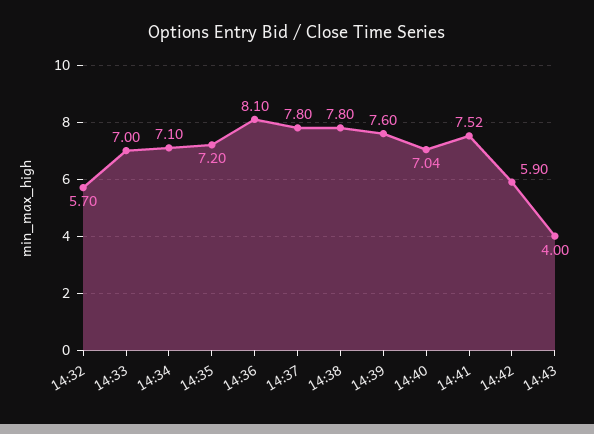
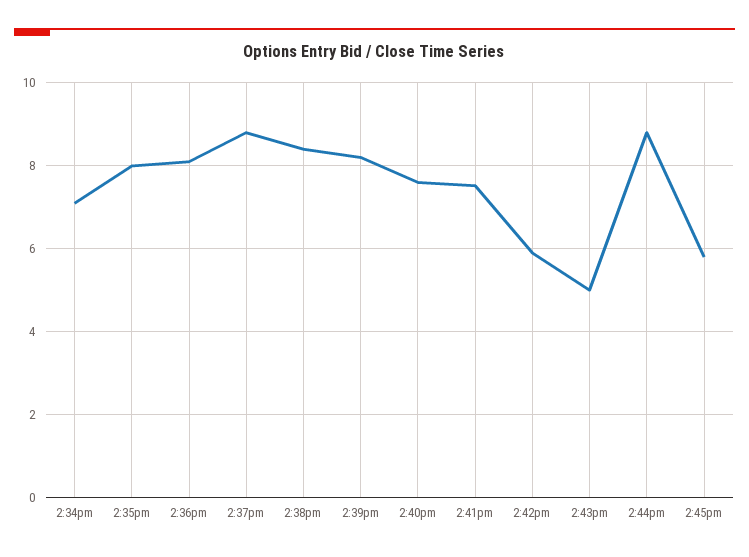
14:32: 5.7 -> none
14:33: 7 -> none
14:35: 7.2 -> 8
14:37: 7.8 -> 8.8
14:38: 7.8 -> 8.4
14:39: 7.6 -> 8.2
14:40: 7.04 -> 7.6
14:43: 4 -> 5
2:44pm: none -> 8.8
2:45pm: none -> 5.8

